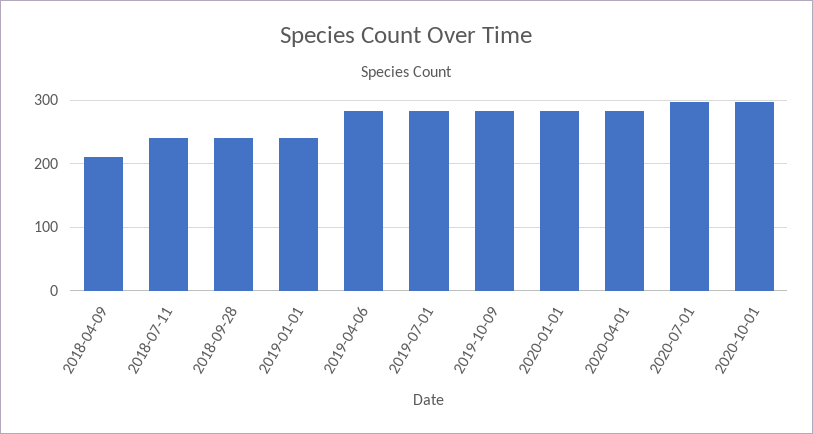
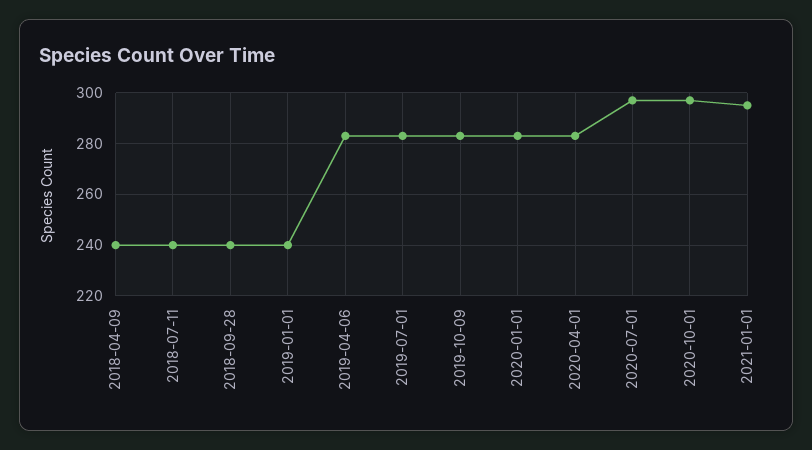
2018-04-09: 210 -> 240
2021-01-01: none -> 295

